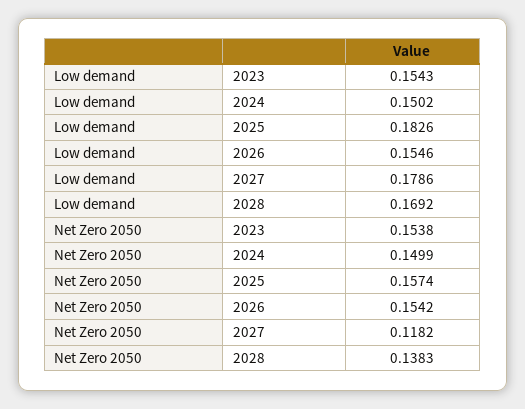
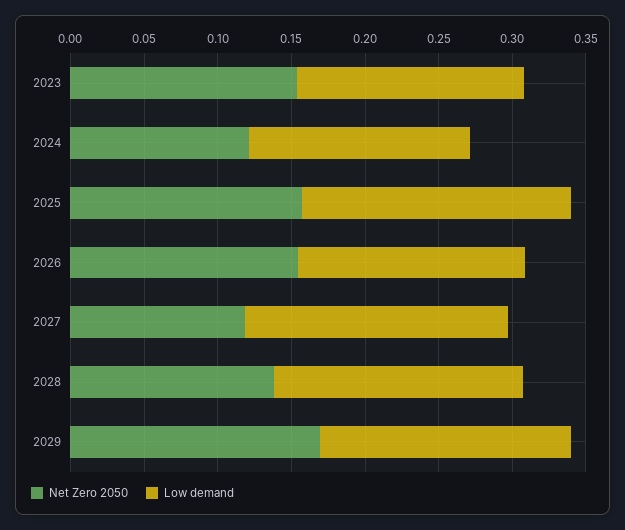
Net Zero 2050, 2024: 0.1499 -> 0.12
Net Zero 2050, 2029: none -> 0.17
Low demand, 2029: none -> 0.17

